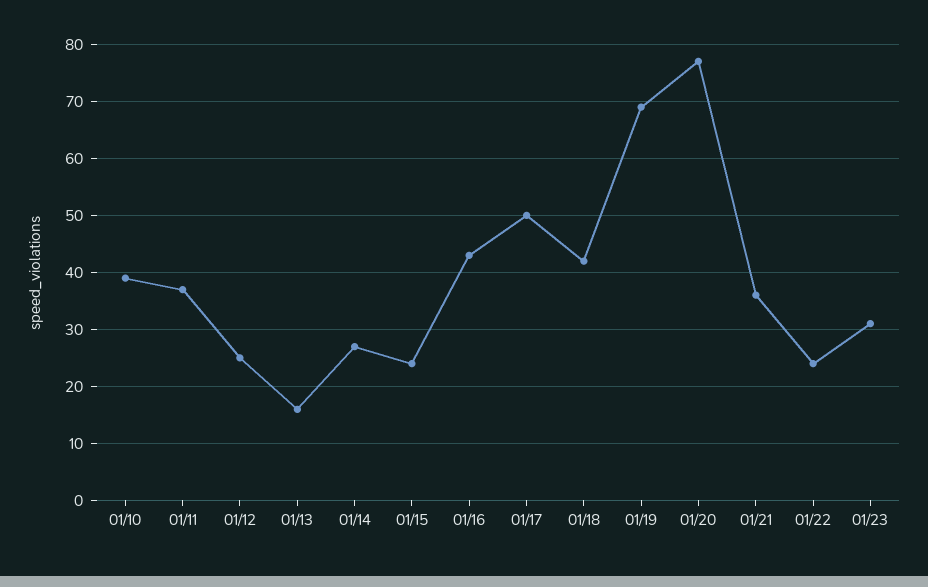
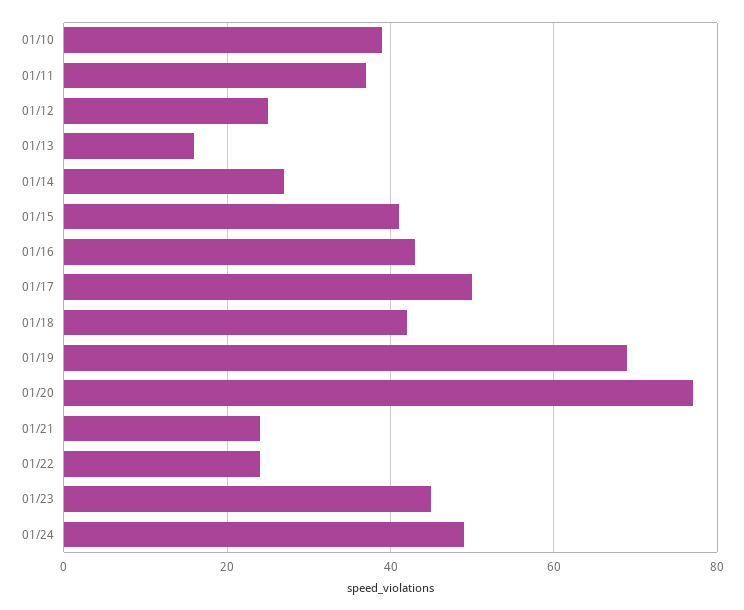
01/15: 25 -> 40
01/21: 35 -> 25
01/23: 30 -> 45
01/24: none -> 50

